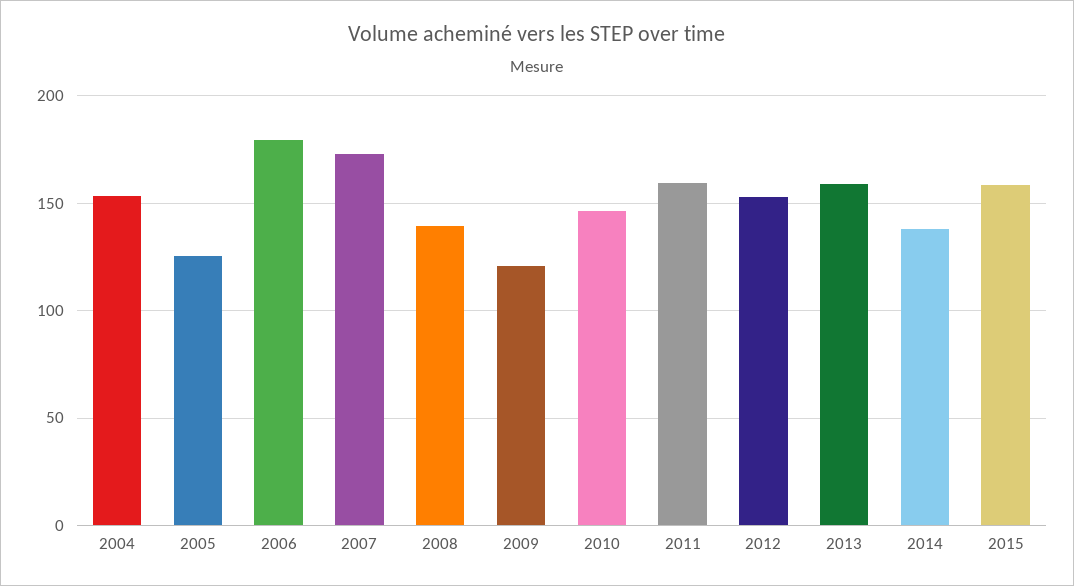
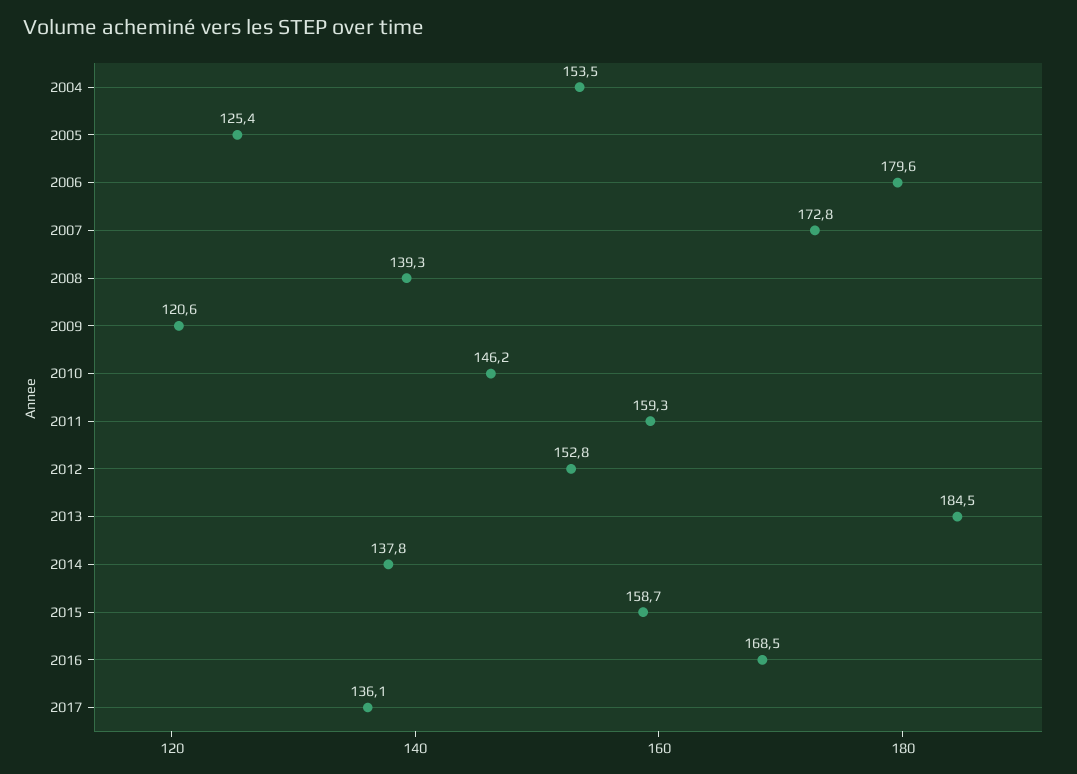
2013: 160 -> 184.5
2016: none -> 168.5
2017: none -> 136.1

